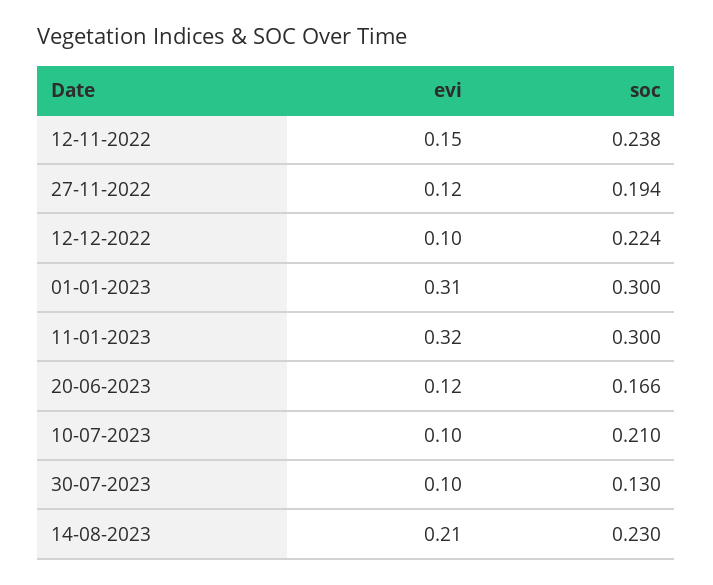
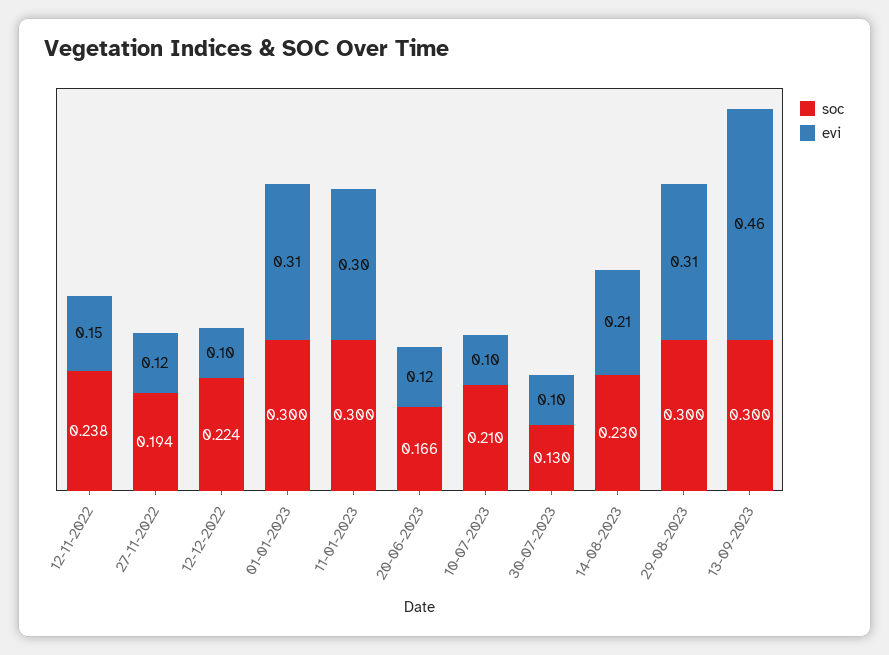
evi, 11-01-2023: 0.32 -> 0.3
soc, 29-08-2023: none -> 0.3
evi, 29-08-2023: none -> 0.31
soc, 13-09-2023: none -> 0.3
evi, 13-09-2023: none -> 0.46

